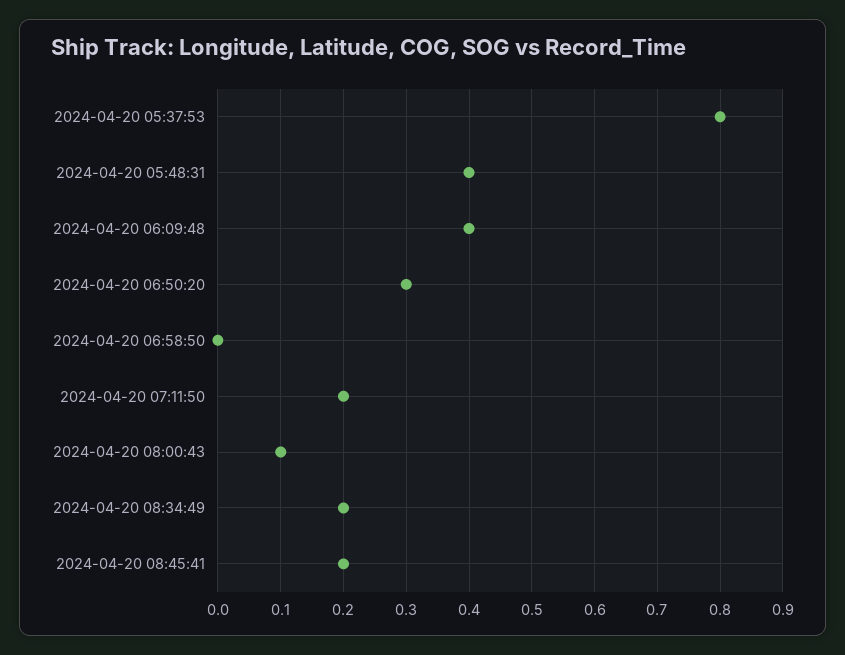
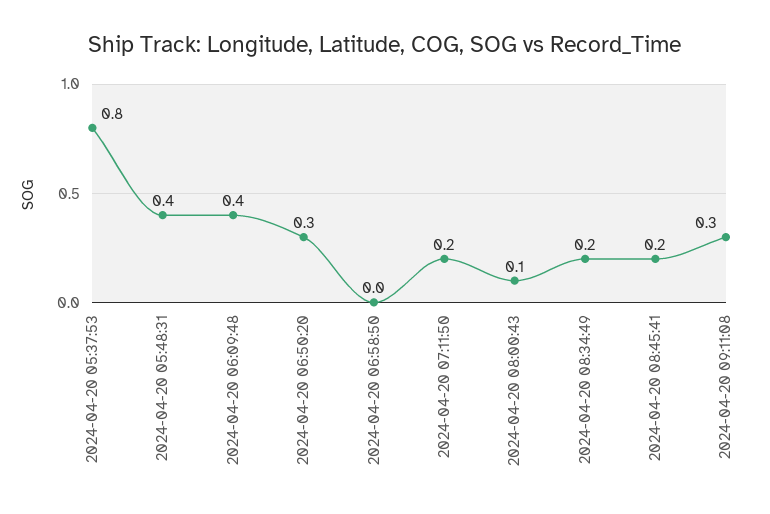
2024-04-20 09:11:08: none -> 0.3

